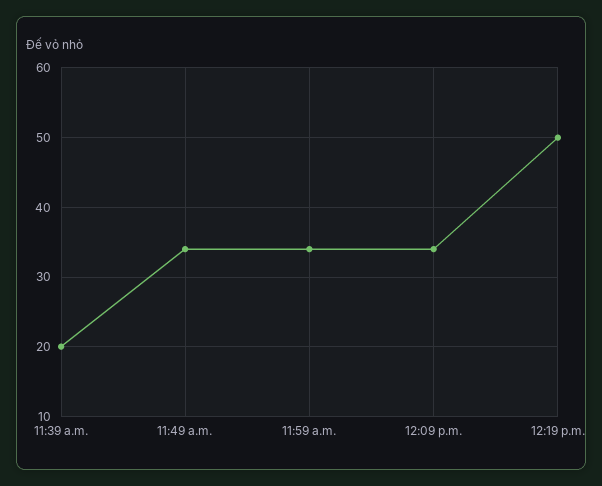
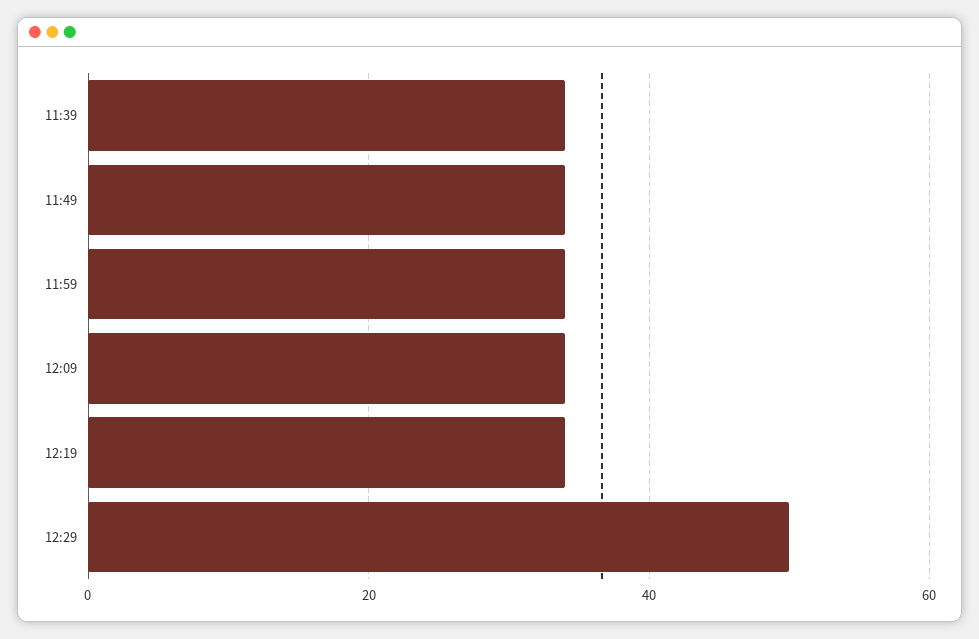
11:39 a.m.: 20 -> 35
12:19 p.m.: 50 -> 35
12:29: none -> 50

